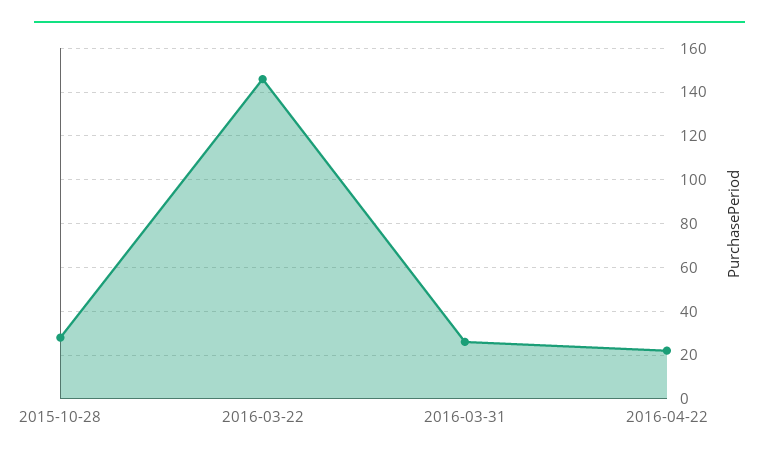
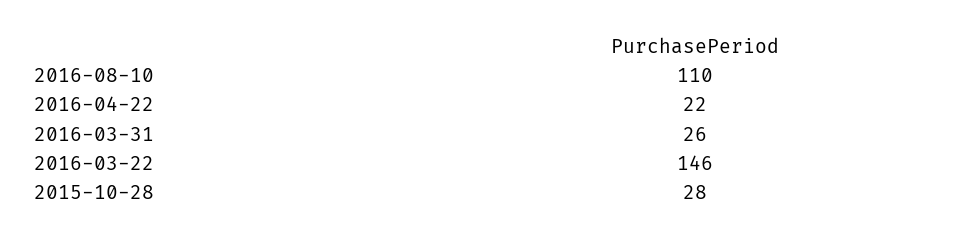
2016-08-10: none -> 110

